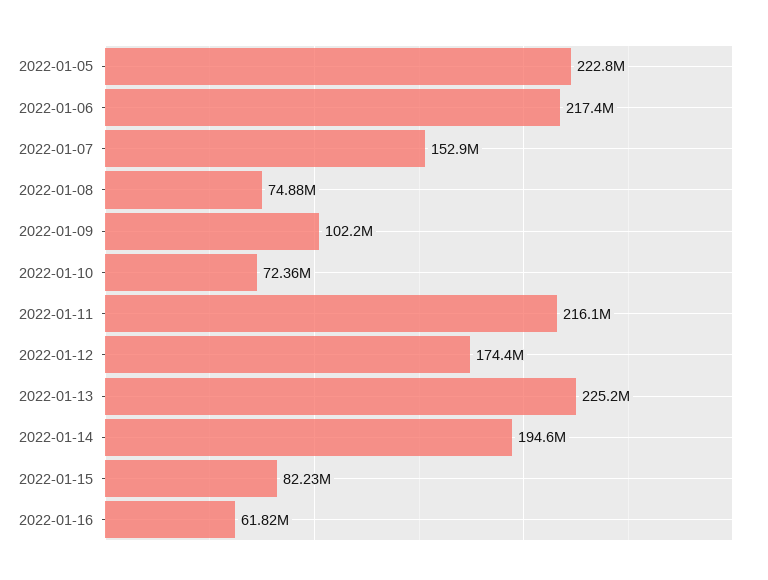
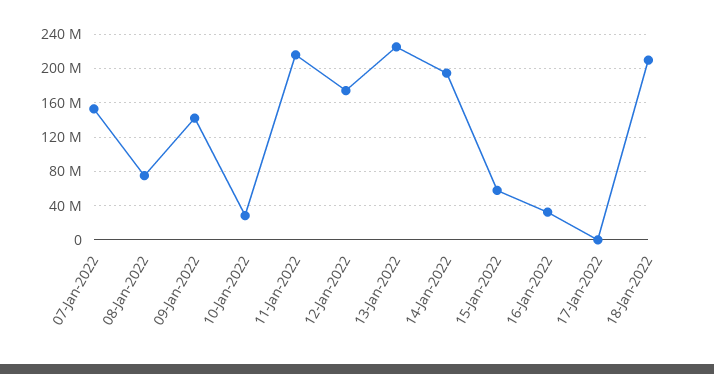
2022-01-05: 222800000 -> none
2022-01-06: 217400000 -> none
2022-01-09: 102200000 -> 140000000
2022-01-10: 72360000 -> 30000000
2022-01-15: 82230000 -> 60000000
2022-01-16: 61820000 -> 30000000
17-Jan-2022: none -> 0
18-Jan-2022: none -> 210000000

